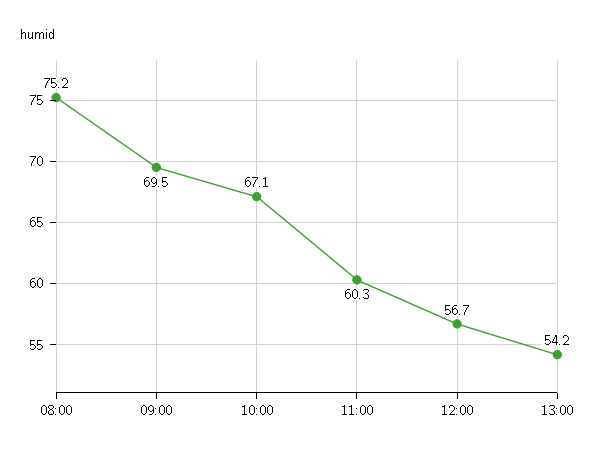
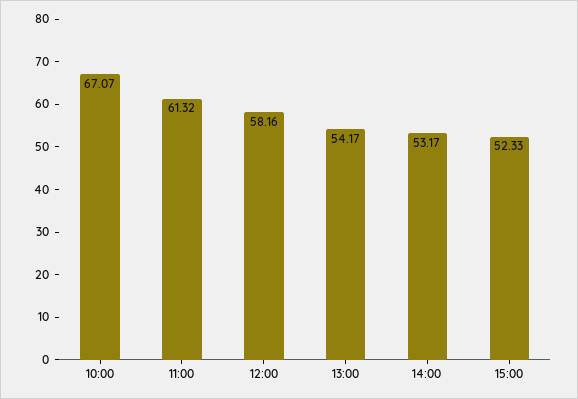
08:00: 75.2 -> none
09:00: 69.5 -> none
11:00: 60.3 -> 61.32
12:00: 56.7 -> 58.16
14:00: none -> 53.17
15:00: none -> 52.33

